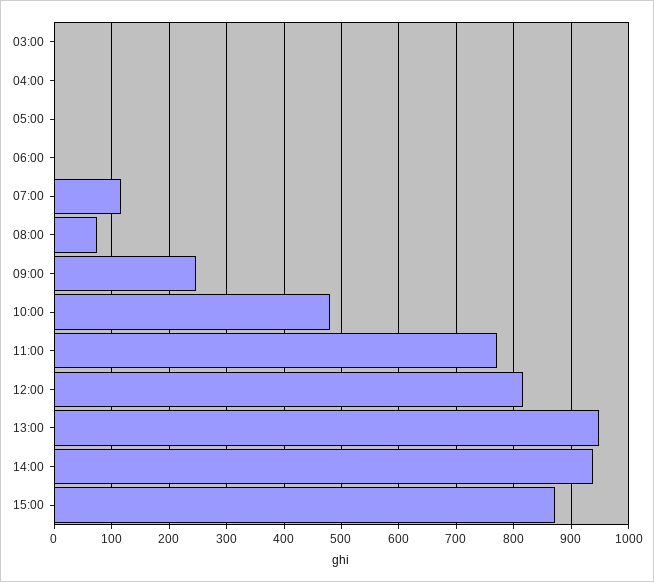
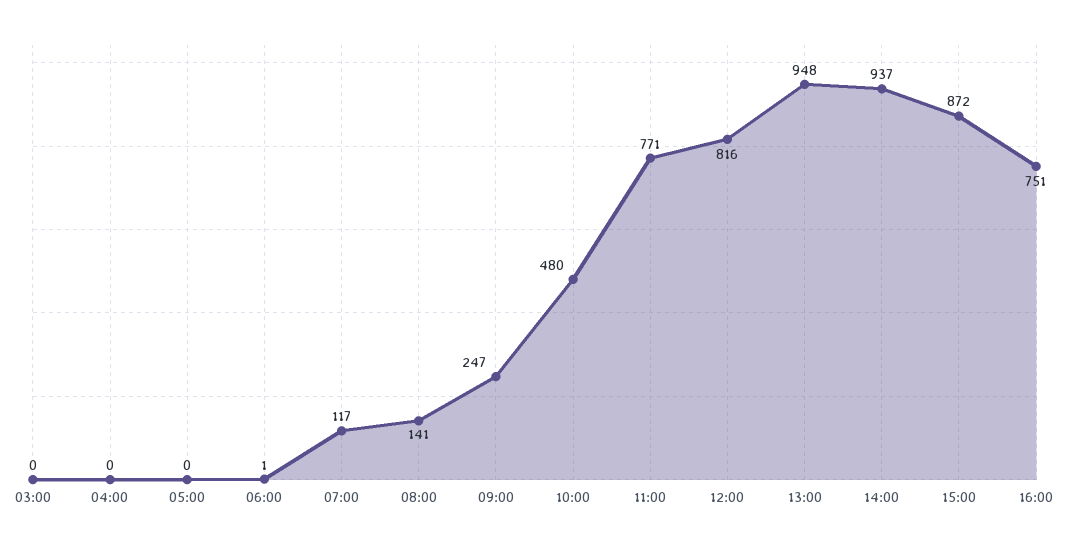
08:00: 80 -> 141
16:00: none -> 751

